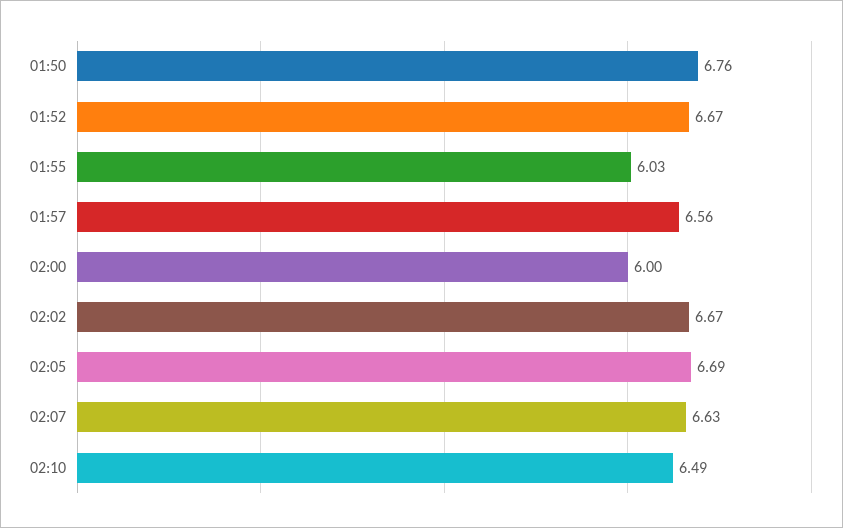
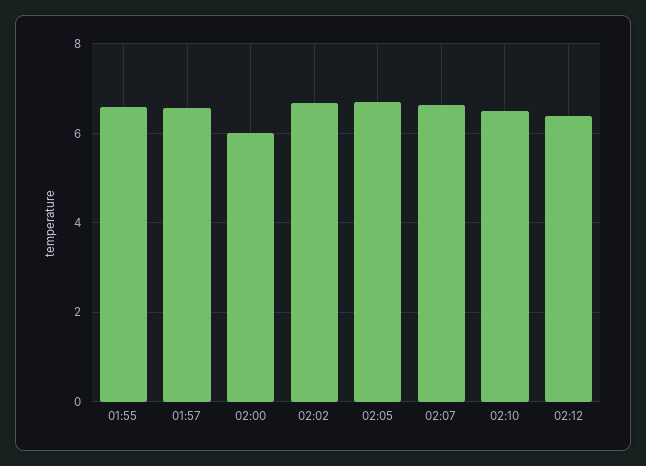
01:50: 6.76 -> none
01:52: 6.67 -> none
01:55: 6.03 -> 6.6
02:12: none -> 6.4

